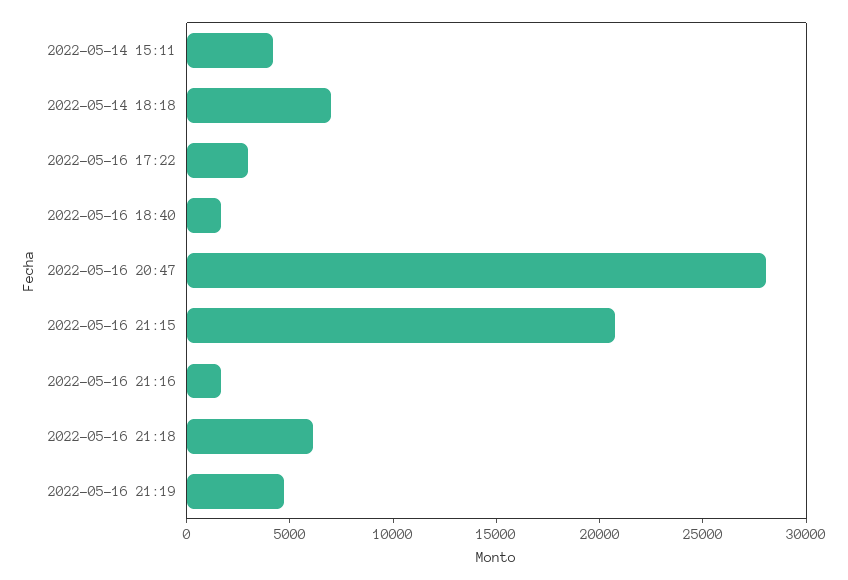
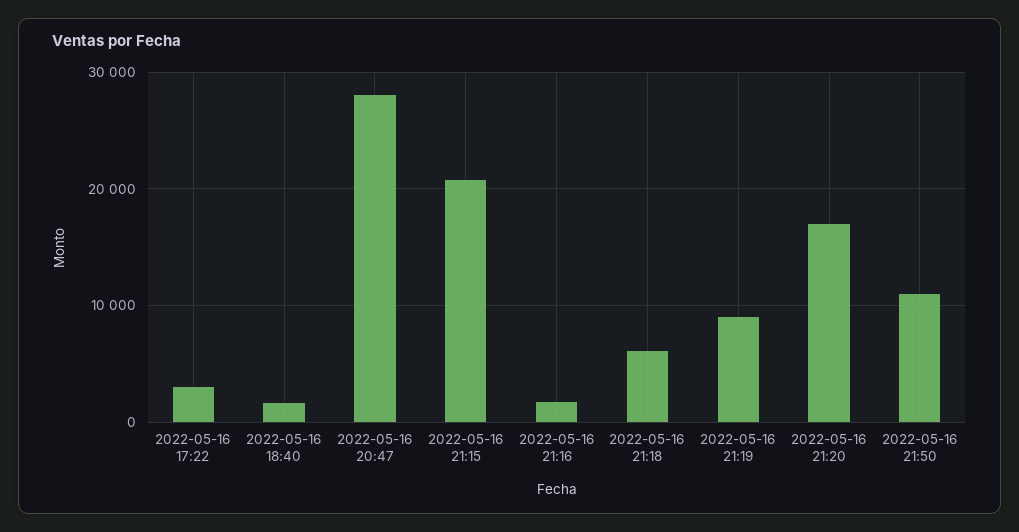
2022-05-14 15:11: 4000 -> none
2022-05-14 18:18: 7000 -> none
2022-05-16 21:19: 5000 -> 9000
2022-05-16 21:20: none -> 17000
2022-05-16 21:50: none -> 11000

